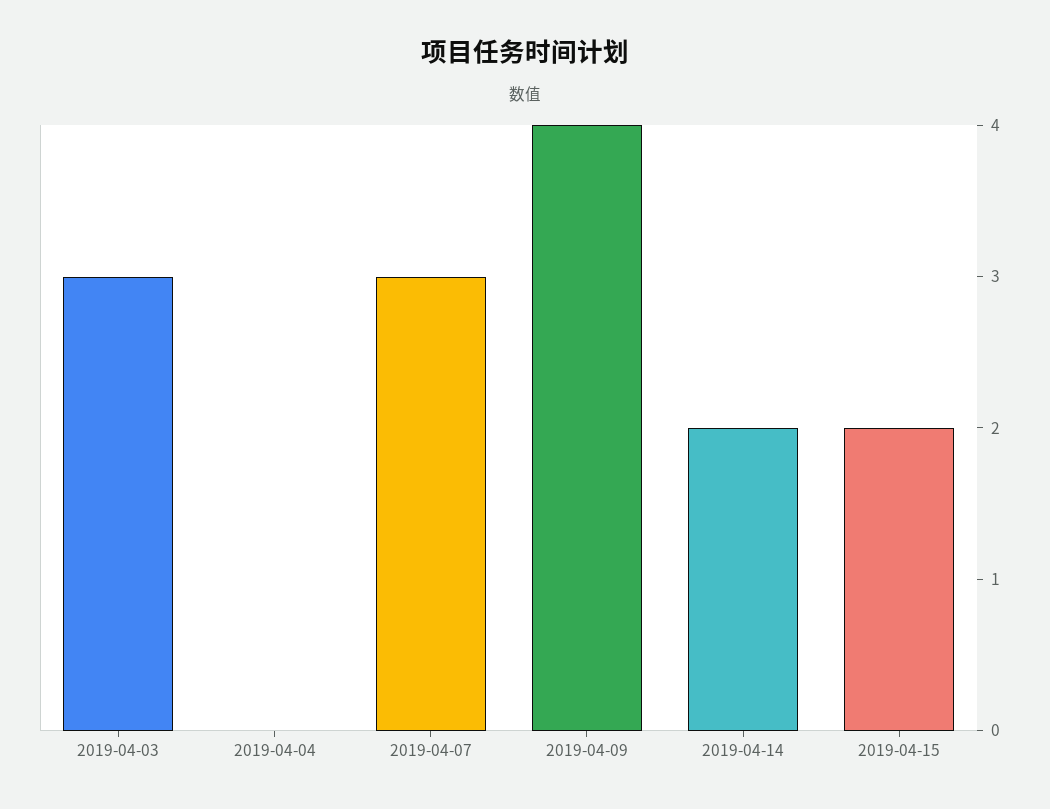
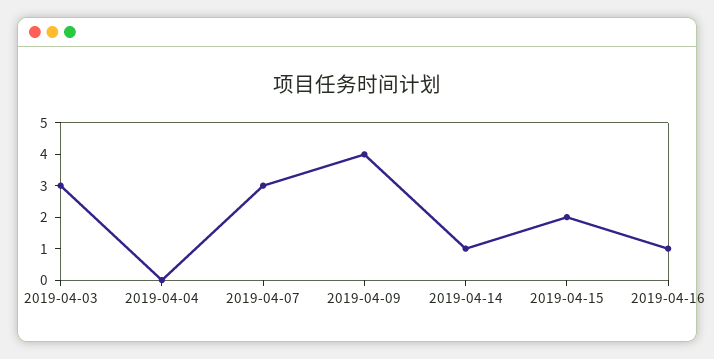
2019-04-14: 2 -> 1
2019-04-16: none -> 1

